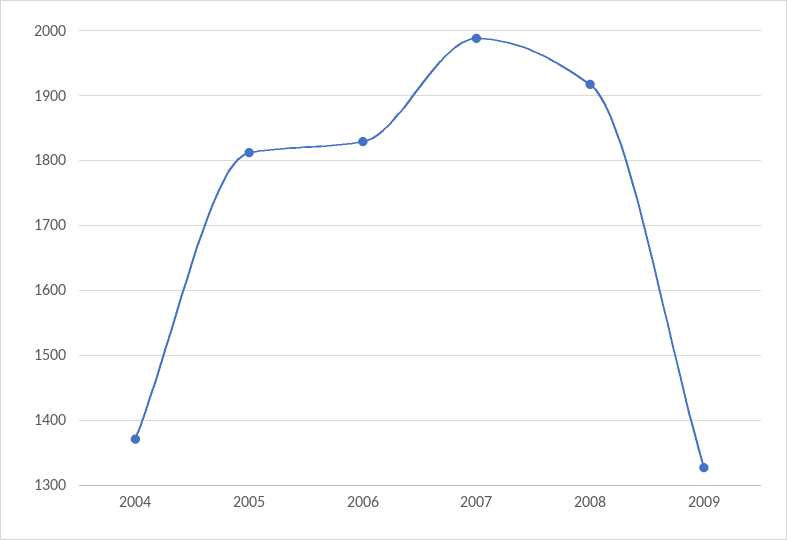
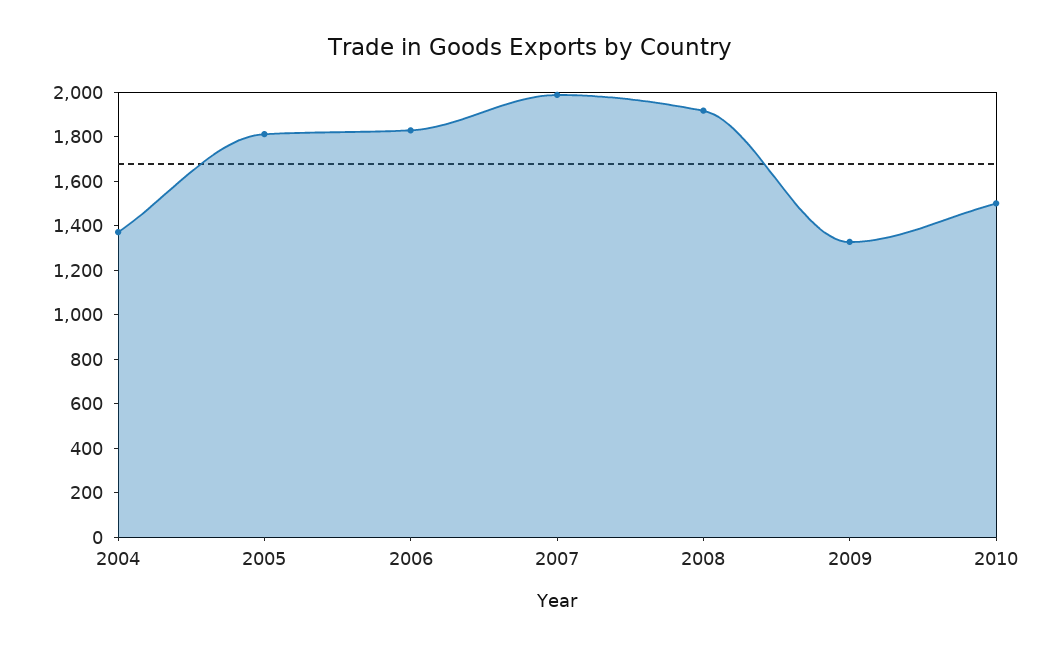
2010: none -> 1500

